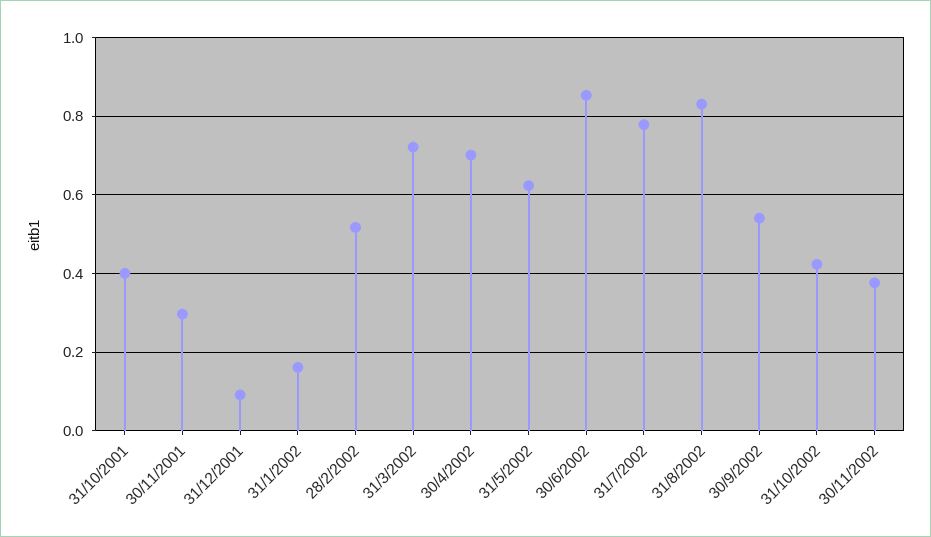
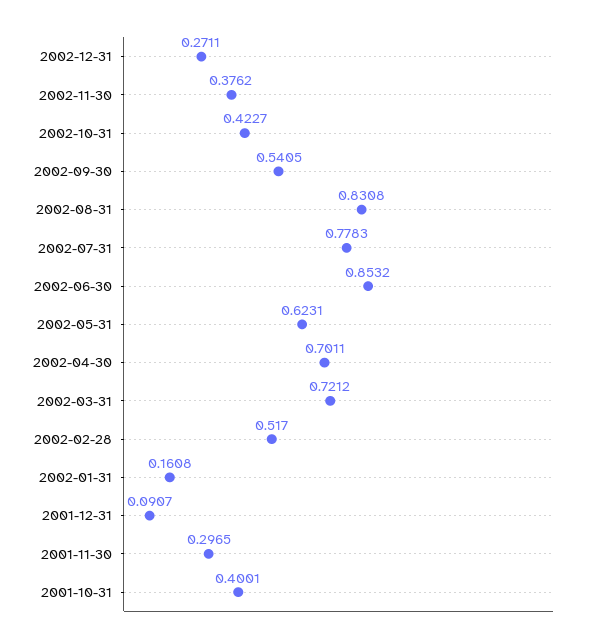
2002-12-31: none -> 0.2711

